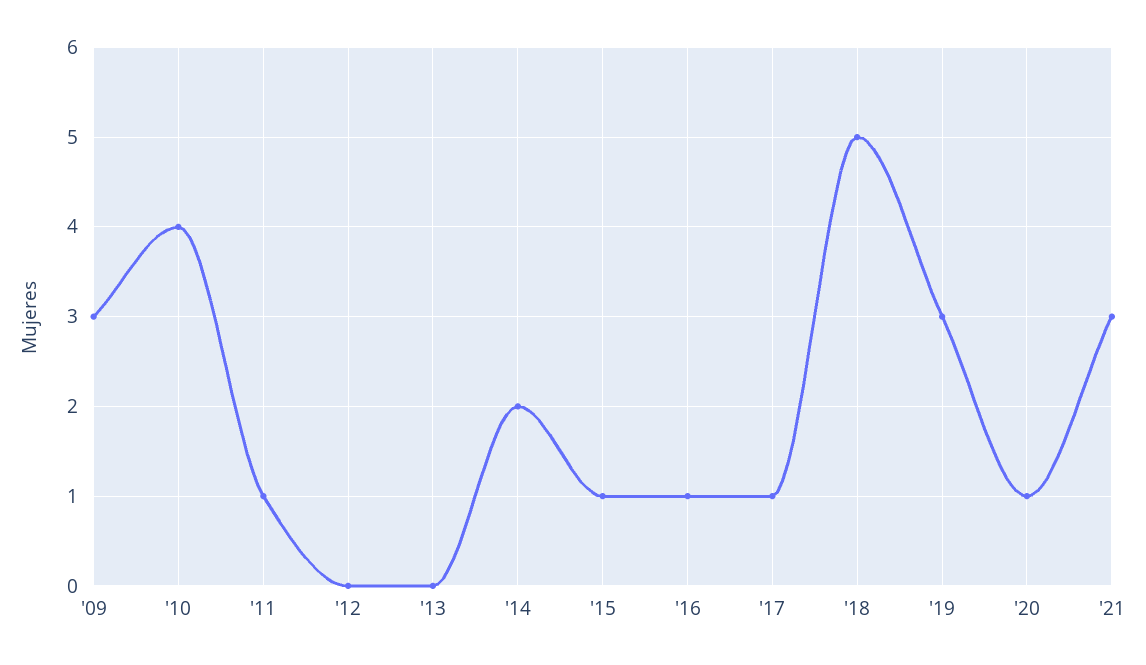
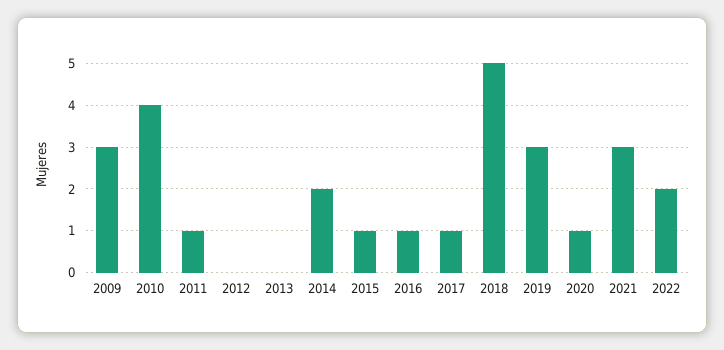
2022: none -> 2

